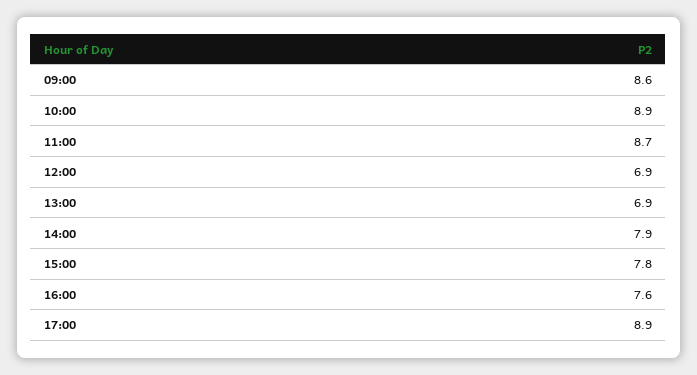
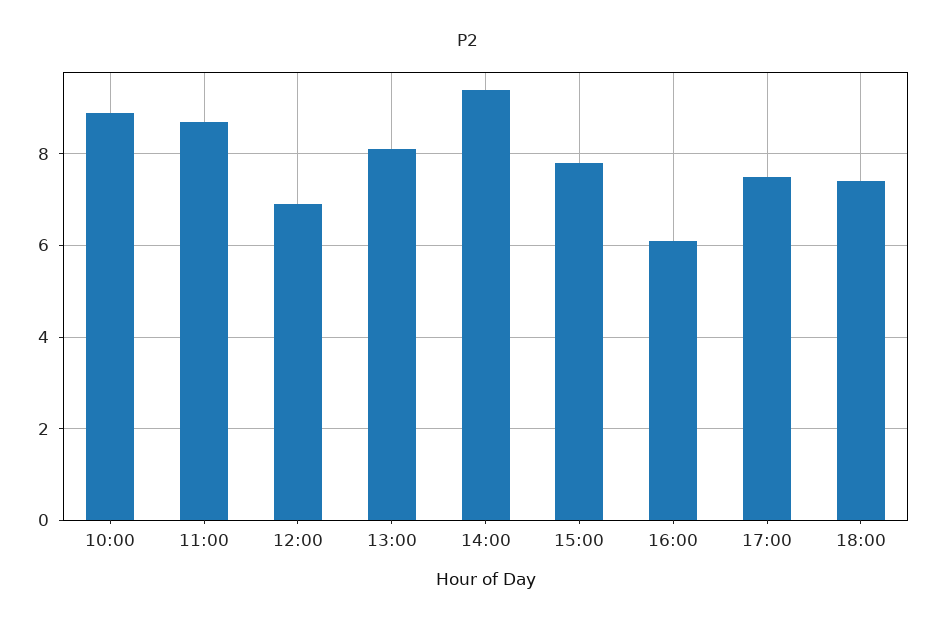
09:00: 8.6 -> none
13:00: 6.9 -> 8
14:00: 7.9 -> 9.5
16:00: 7.6 -> 6
17:00: 8.9 -> 7.5
18:00: none -> 7.5

